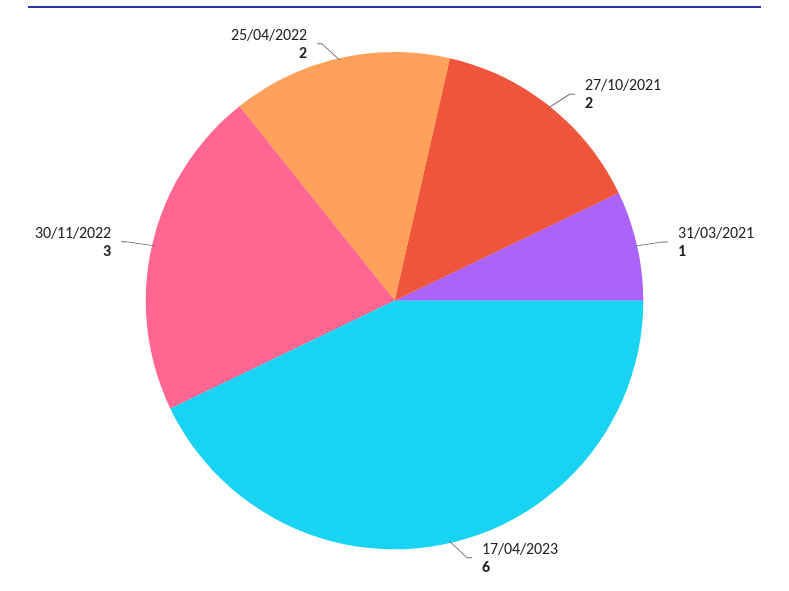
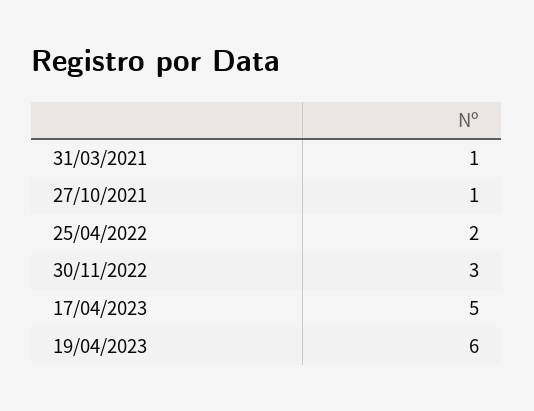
27/10/2021: 2 -> 1
17/04/2023: 6 -> 5
19/04/2023: none -> 6

